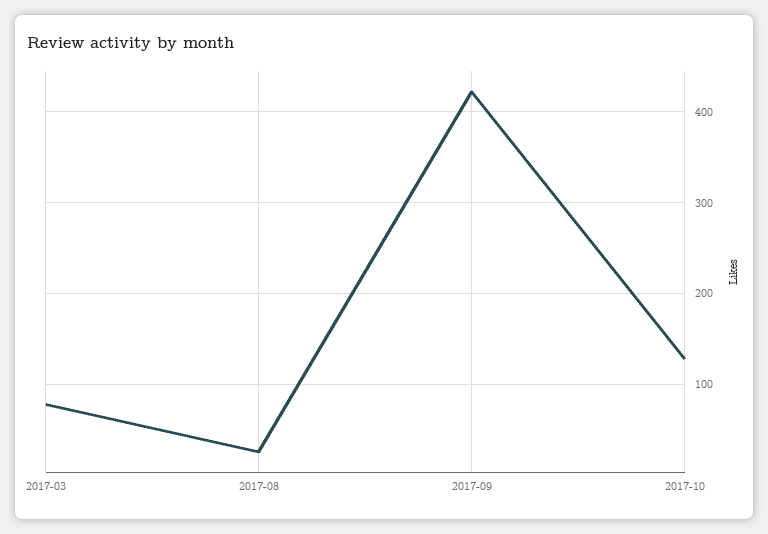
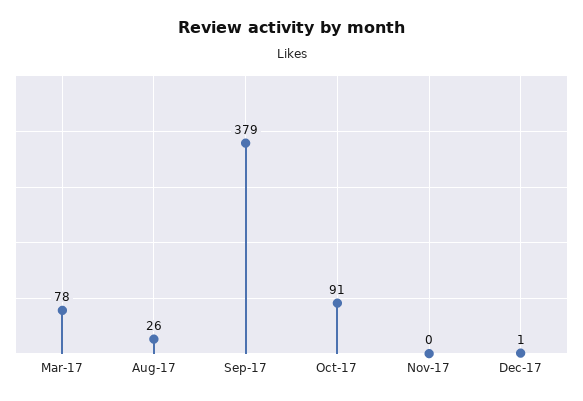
2017-09: 420 -> 379
2017-10: 130 -> 91
Nov-17: none -> 0
Dec-17: none -> 1

